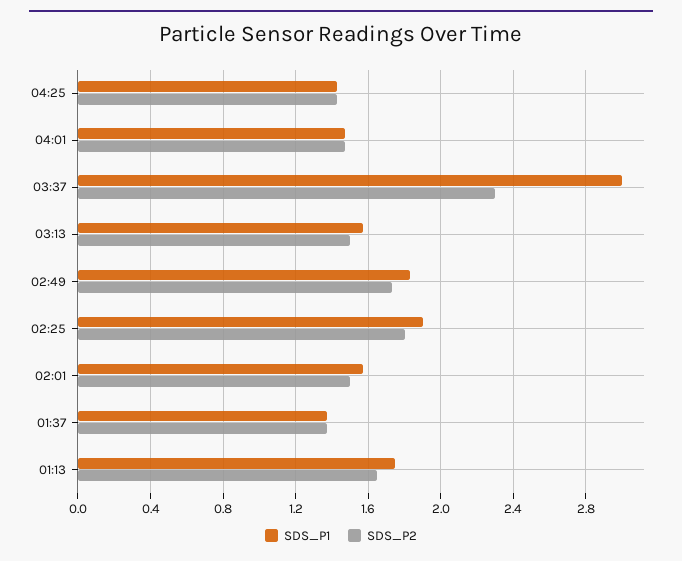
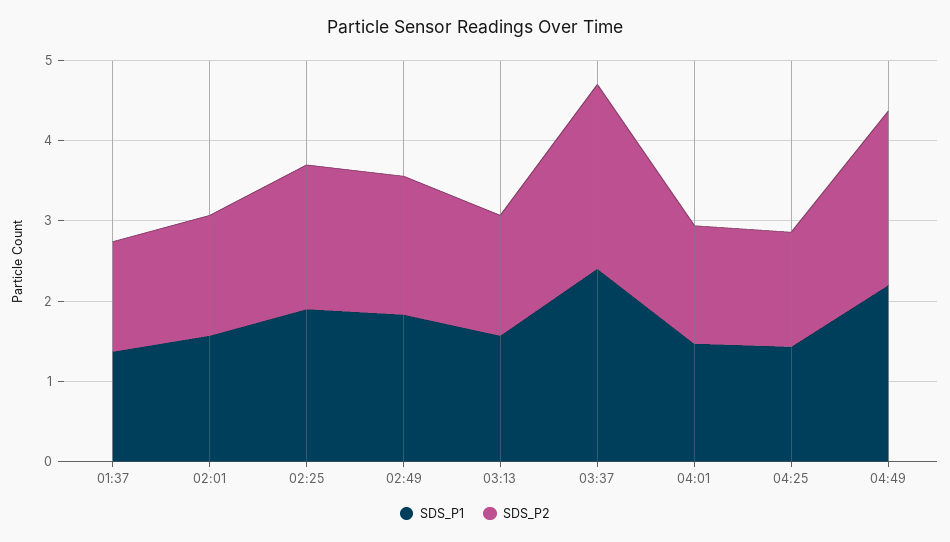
SDS_P1, 03:37: 3 -> 2.4
SDS_P1, 01:13: 1.75 -> none
SDS_P2, 01:13: 1.65 -> none
SDS_P1, 04:49: none -> 2.2
SDS_P2, 04:49: none -> 2.2

